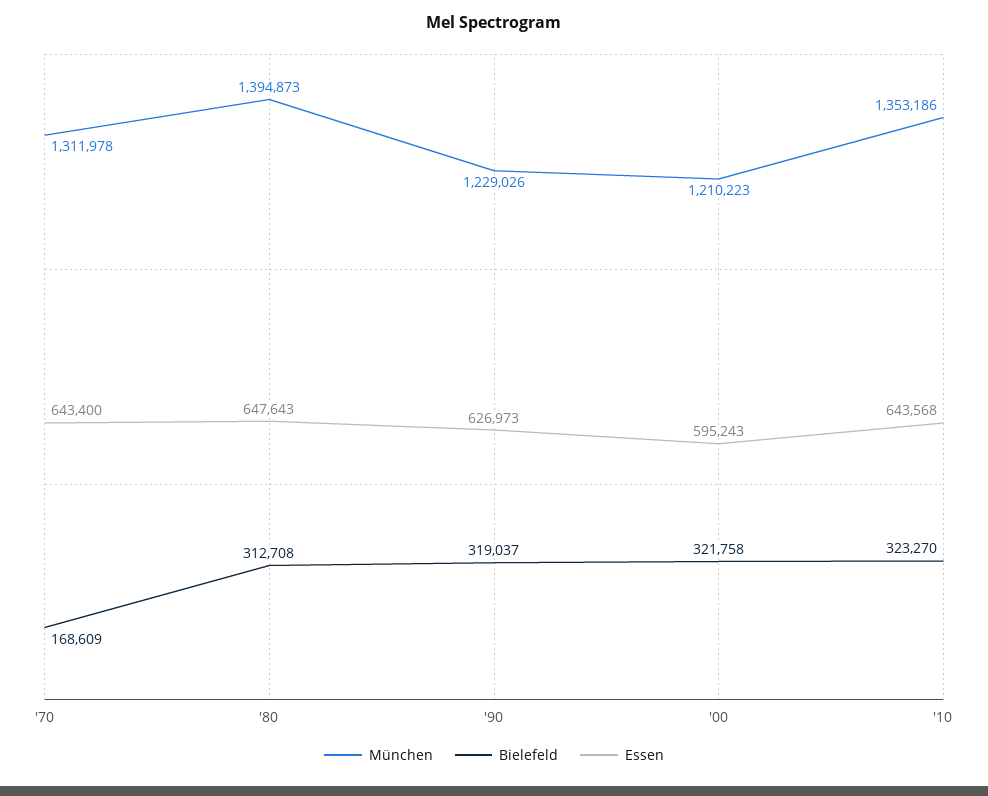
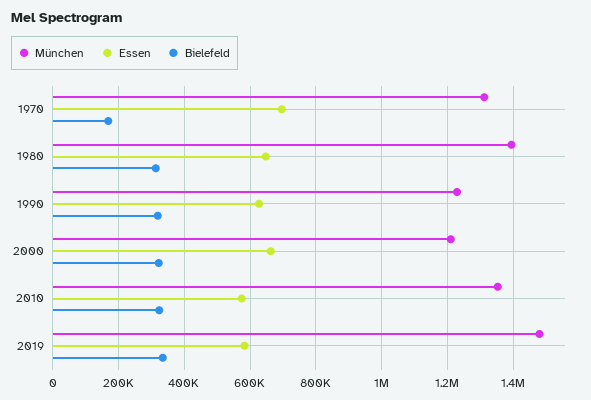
Essen, '70: 643400 -> 700000
Essen, '00: 595243 -> 660000
Essen, '10: 643568 -> 580000
München, 2019: none -> 1480000
Essen, 2019: none -> 580000
Bielefeld, 2019: none -> 340000

